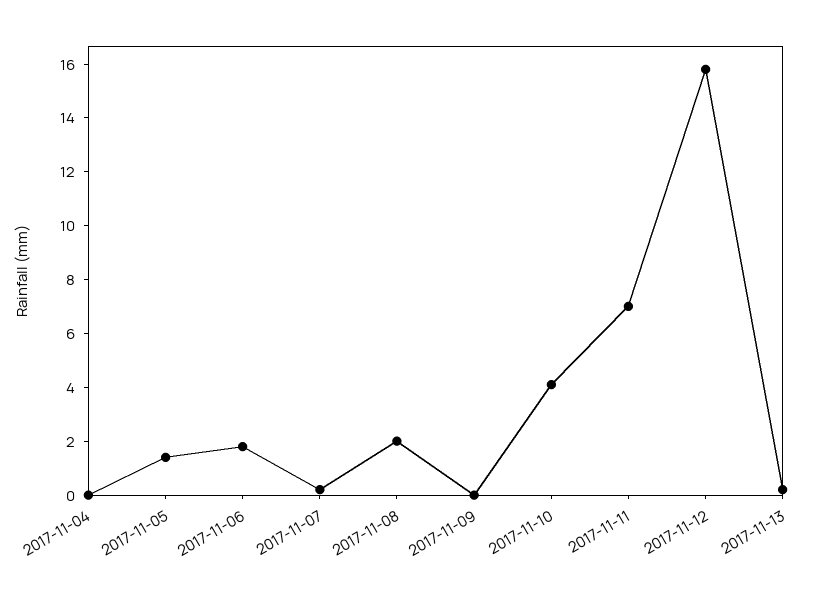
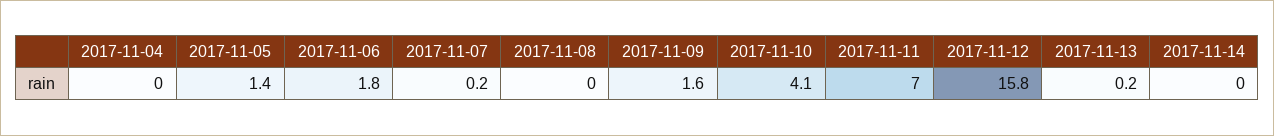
2017-11-08: 2 -> 0
2017-11-09: 0 -> 1.6
2017-11-14: none -> 0

